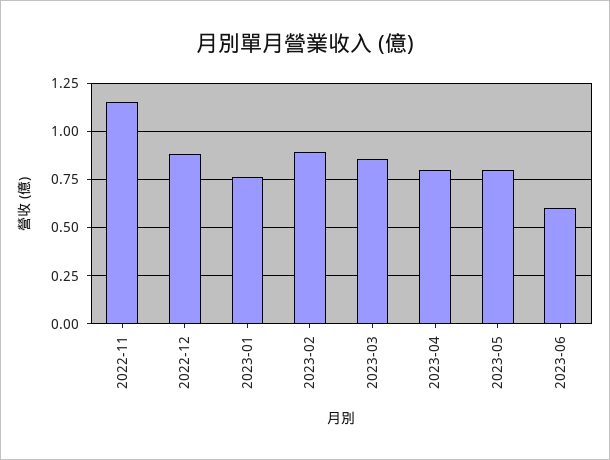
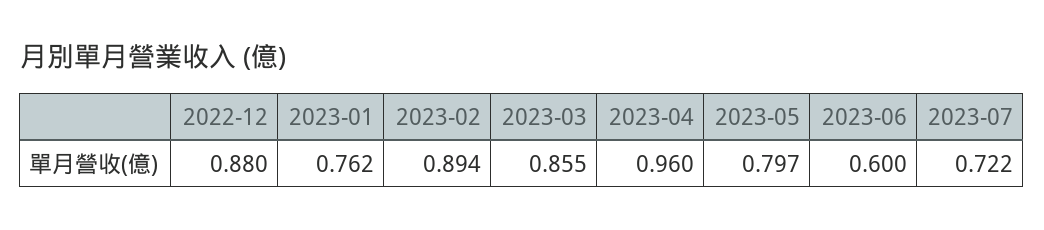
2022-11: 1.15 -> none
2023-04: 0.8 -> 0.96
2023-07: none -> 0.722

